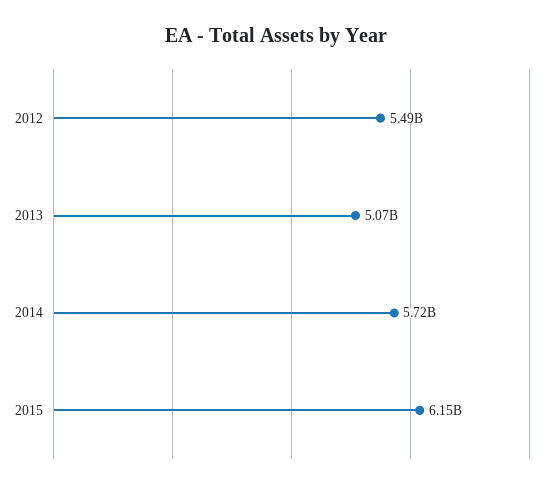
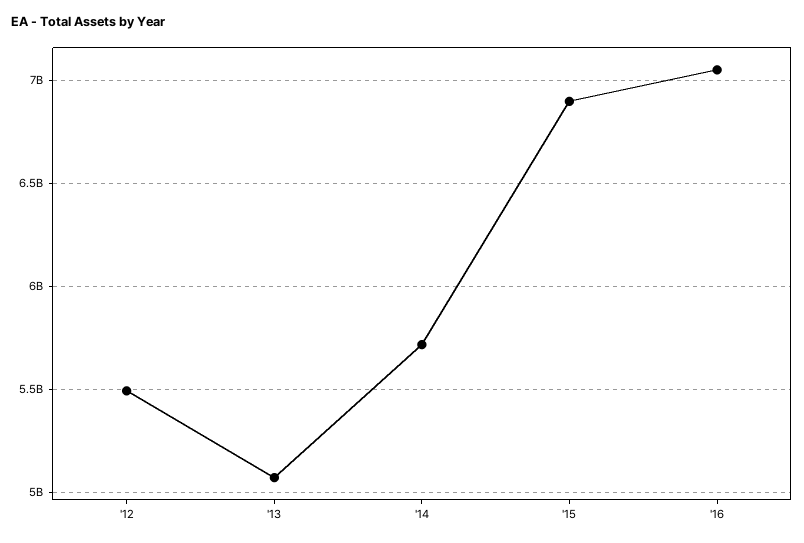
2015: 6150000000 -> 6900000000
'16: none -> 7050000000

